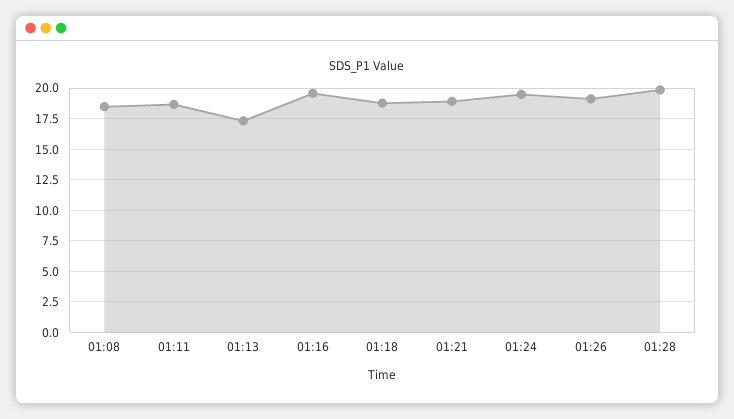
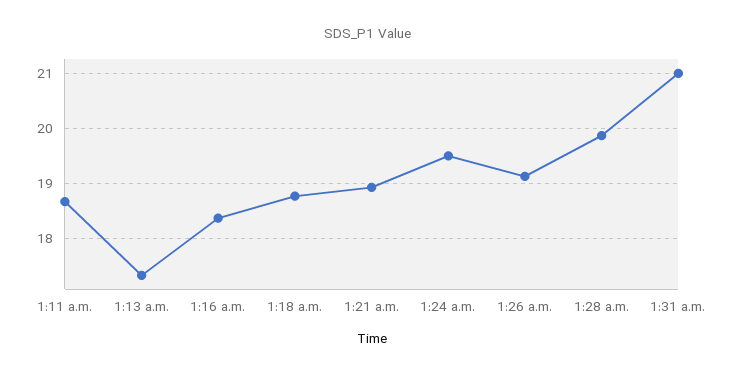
01:08: 18.5 -> none
01:16: 19.5 -> 18.4
1:31 a.m.: none -> 21

